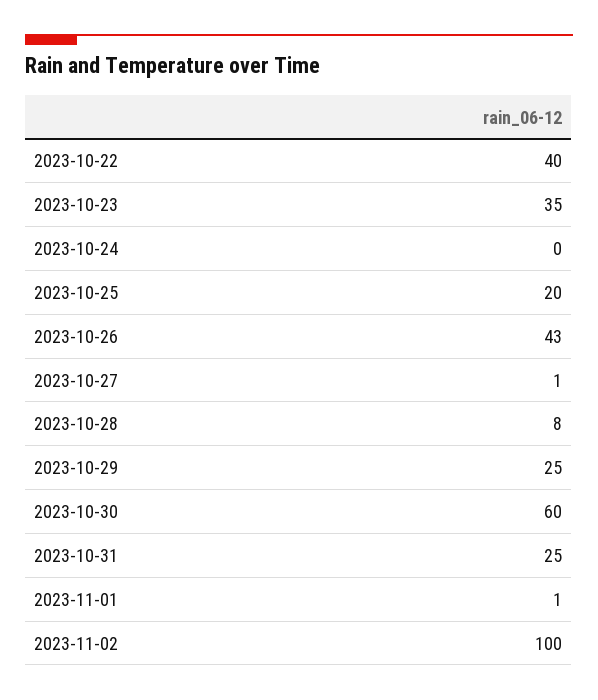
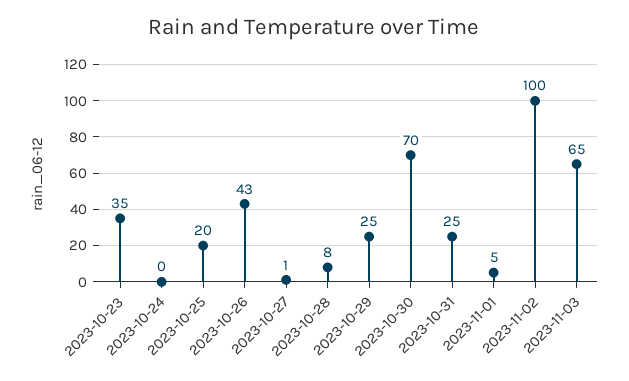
2023-10-22: 40 -> none
2023-10-30: 60 -> 70
2023-11-01: 1 -> 5
2023-11-03: none -> 65

